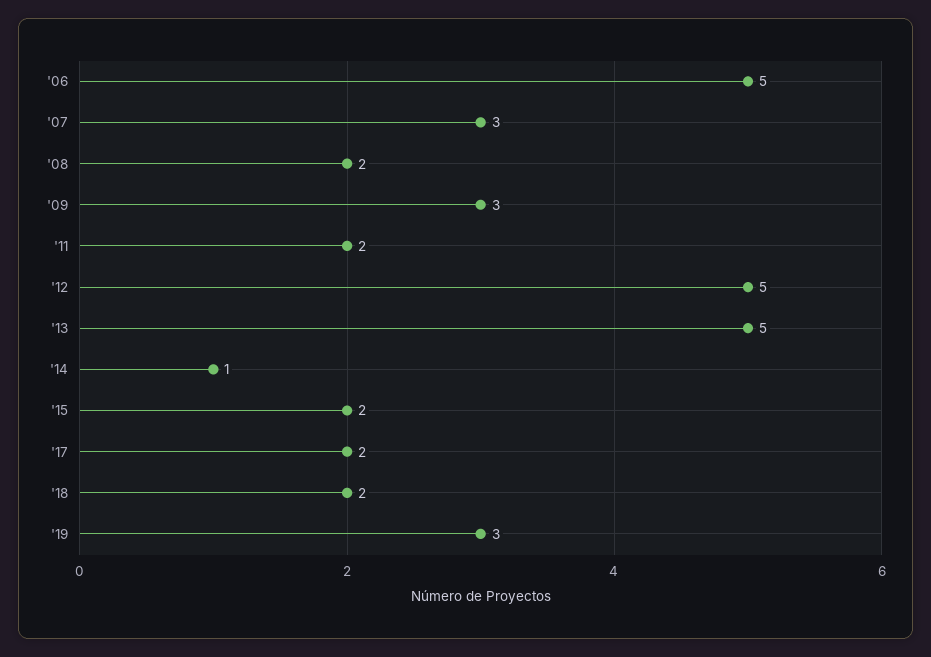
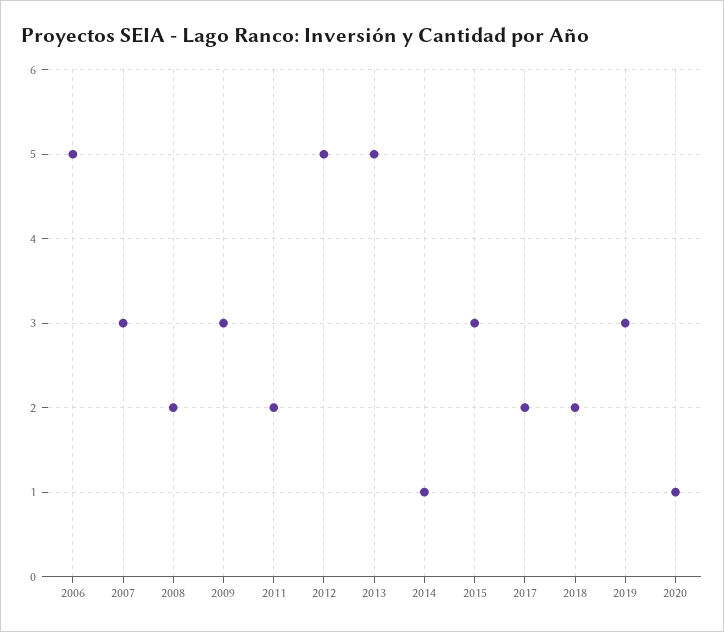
'15: 2 -> 3
2020: none -> 1

